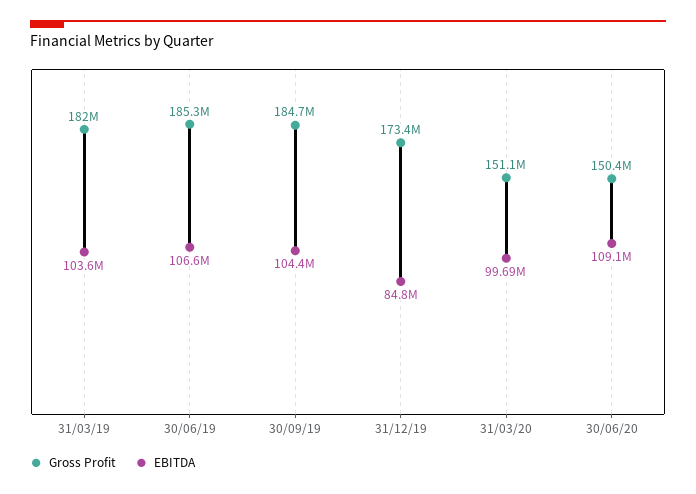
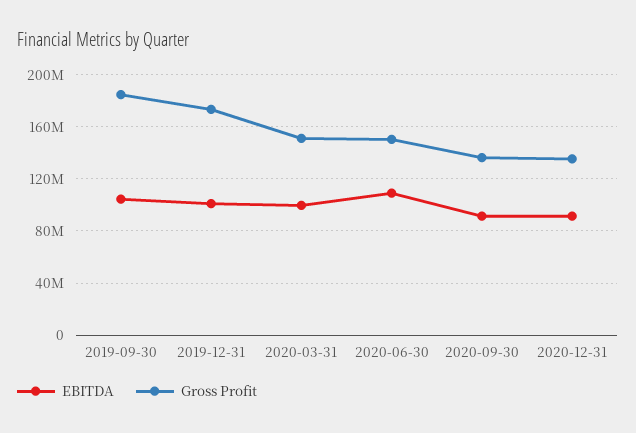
Gross Profit, 31/03/19: 182000000 -> none
EBITDA, 31/03/19: 103600000 -> none
Gross Profit, 30/06/19: 185300000 -> none
EBITDA, 30/06/19: 106600000 -> none
EBITDA, 31/12/19: 84800000 -> 100000000
EBITDA, 2020-09-30: none -> 90000000
Gross Profit, 2020-09-30: none -> 135000000
EBITDA, 2020-12-31: none -> 90000000
Gross Profit, 2020-12-31: none -> 135000000

